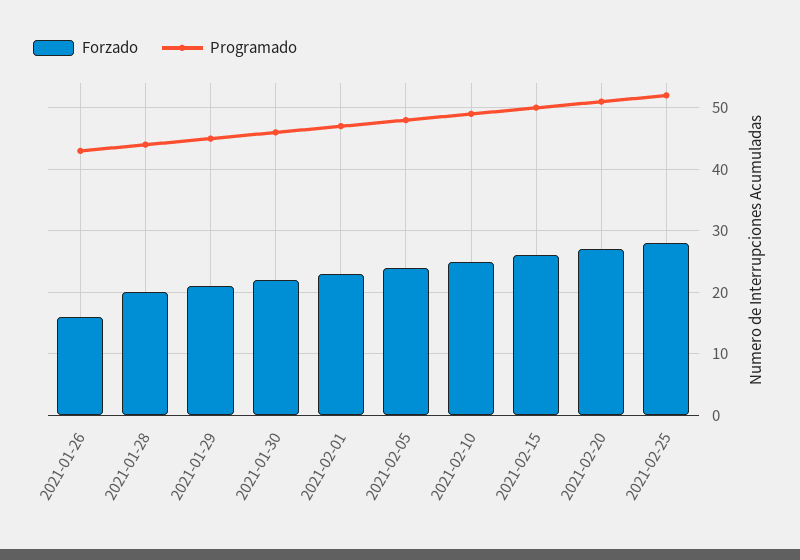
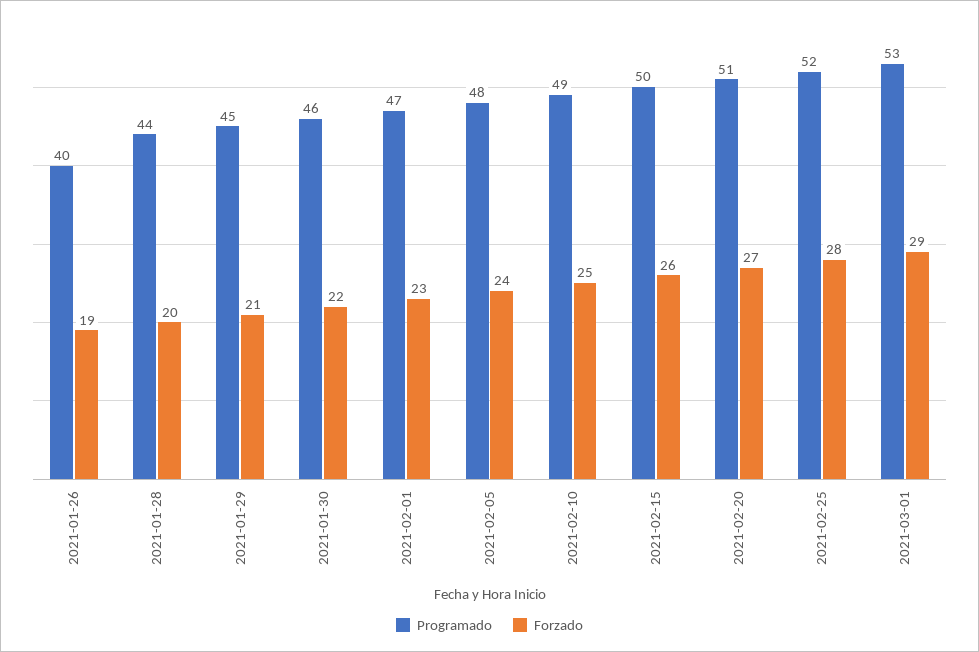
Forzado, 2021-01-26: 16 -> 19
Programado, 2021-01-26: 43 -> 40
Programado, 2021-03-01: none -> 53
Forzado, 2021-03-01: none -> 29

